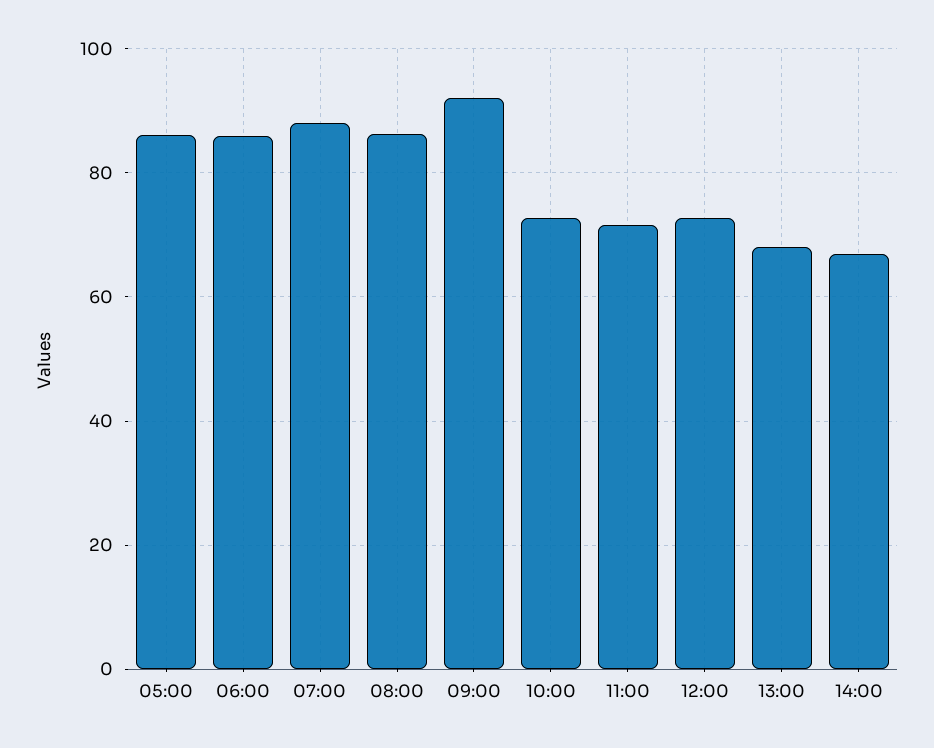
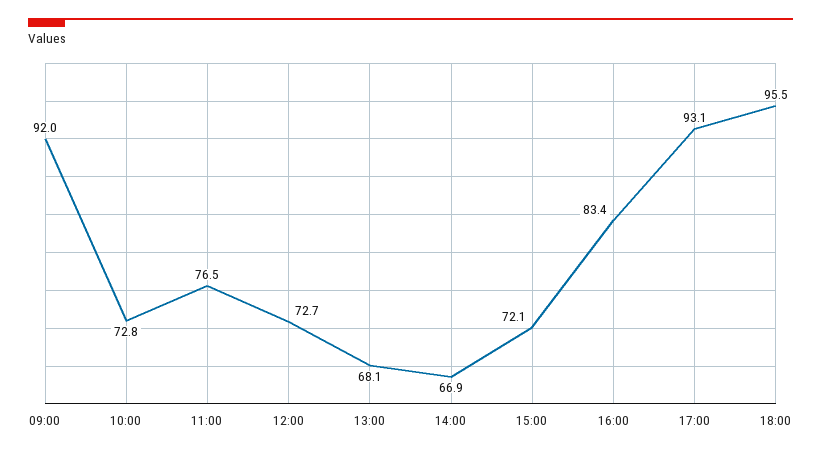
05:00: 86 -> none
06:00: 86 -> none
07:00: 88 -> none
08:00: 86 -> none
11:00: 72 -> 76.5
15:00: none -> 72.1
16:00: none -> 83.4
17:00: none -> 93.1
18:00: none -> 95.5

